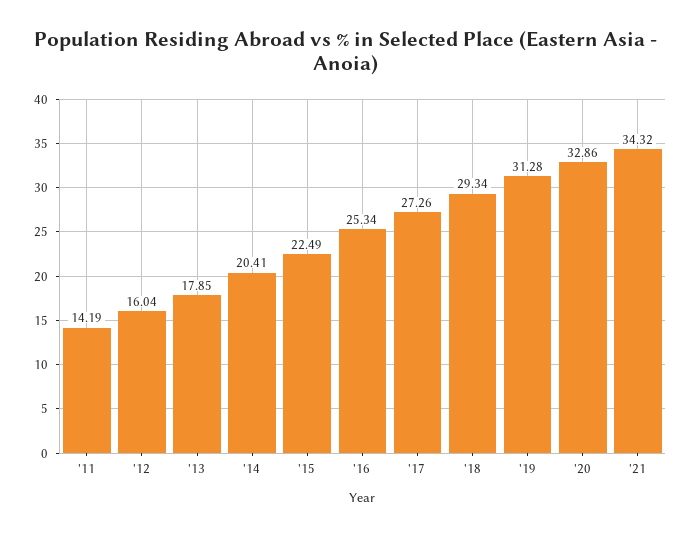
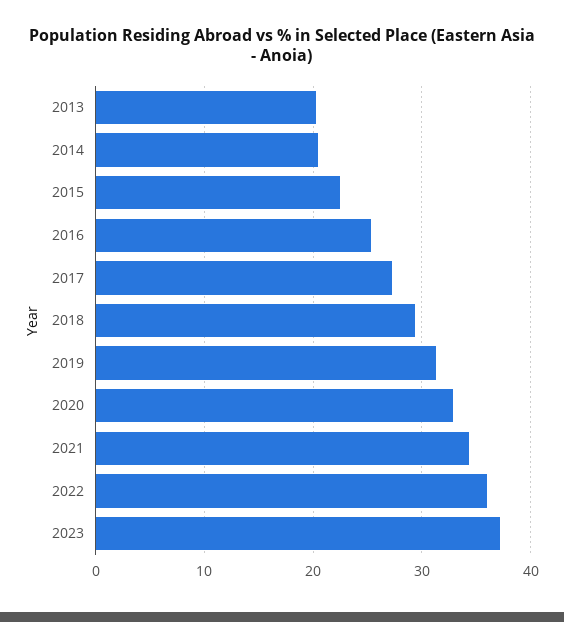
'11: 14.19 -> none
'12: 16.04 -> none
'13: 17.85 -> 20
2022: none -> 36
2023: none -> 37

